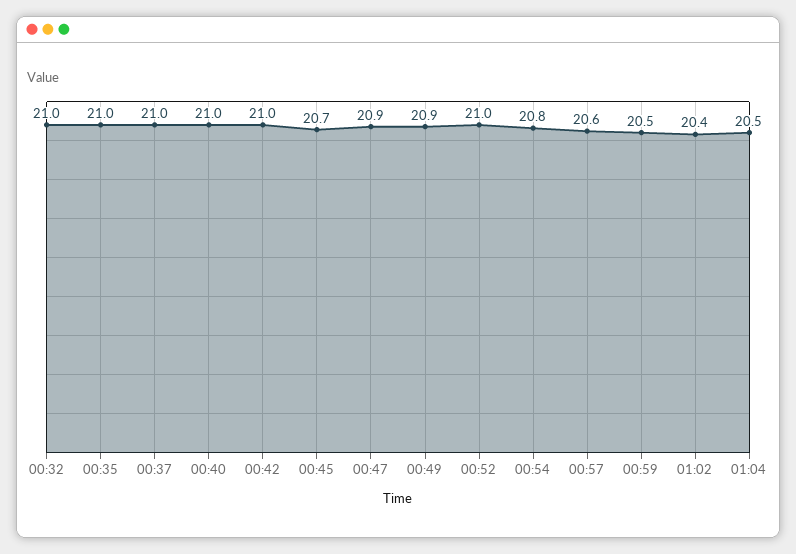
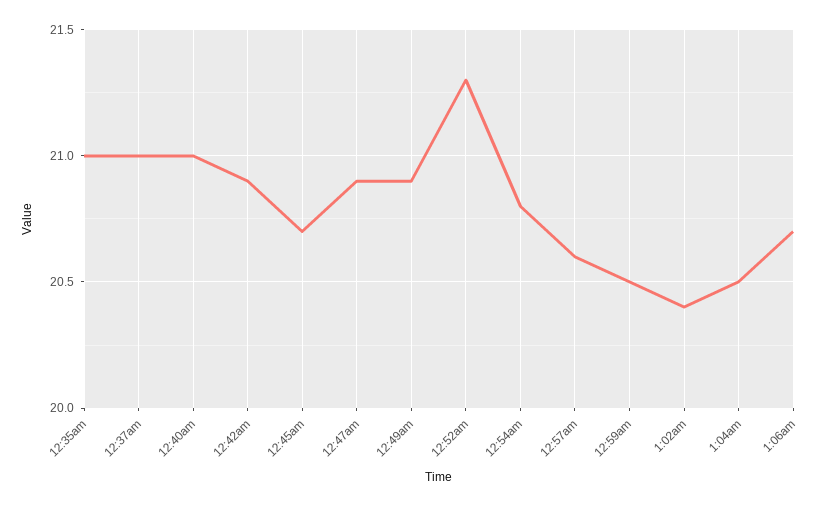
00:32: 21 -> none
00:42: 21 -> 20.9
00:52: 21 -> 21.3
1:06am: none -> 20.7

